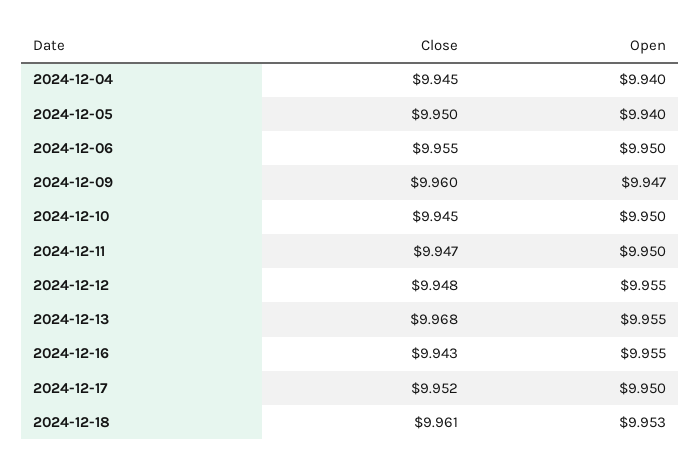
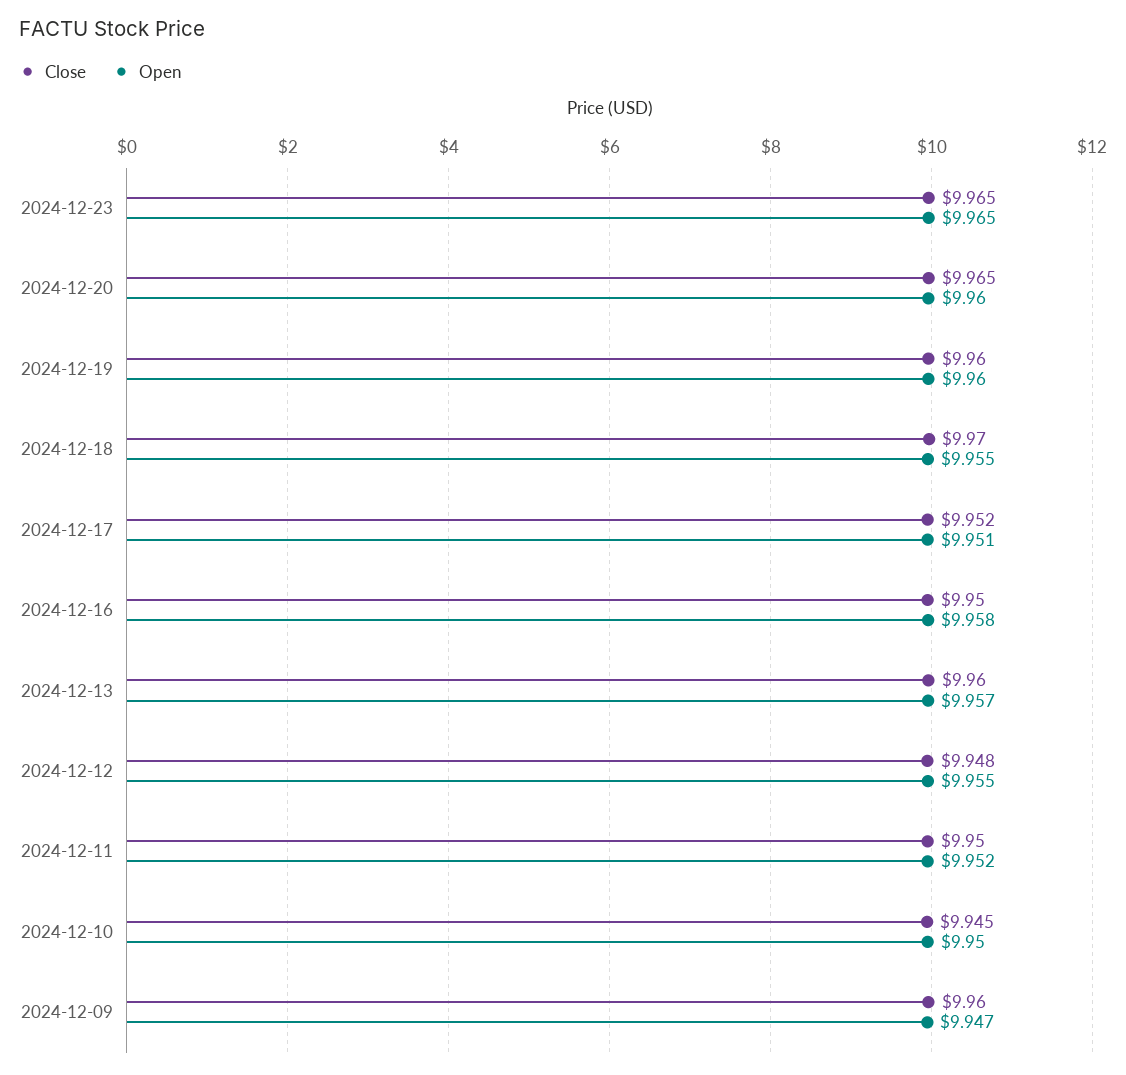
Close, 2024-12-04: 9.945 -> none
Open, 2024-12-04: 9.94 -> none
Close, 2024-12-05: 9.95 -> none
Open, 2024-12-05: 9.94 -> none
Close, 2024-12-06: 9.955 -> none
Open, 2024-12-06: 9.95 -> none
Close, 2024-12-11: 9.947 -> 9.95
Open, 2024-12-11: 9.95 -> 9.952
Close, 2024-12-13: 9.968 -> 9.96
Open, 2024-12-13: 9.955 -> 9.957
Close, 2024-12-16: 9.943 -> 9.95
Open, 2024-12-16: 9.955 -> 9.958
Open, 2024-12-17: 9.95 -> 9.951
Close, 2024-12-18: 9.961 -> 9.97
Open, 2024-12-18: 9.953 -> 9.955
Close, 2024-12-23: none -> 9.965
Open, 2024-12-23: none -> 9.965
Close, 2024-12-20: none -> 9.965
Open, 2024-12-20: none -> 9.96
Close, 2024-12-19: none -> 9.96
Open, 2024-12-19: none -> 9.96

